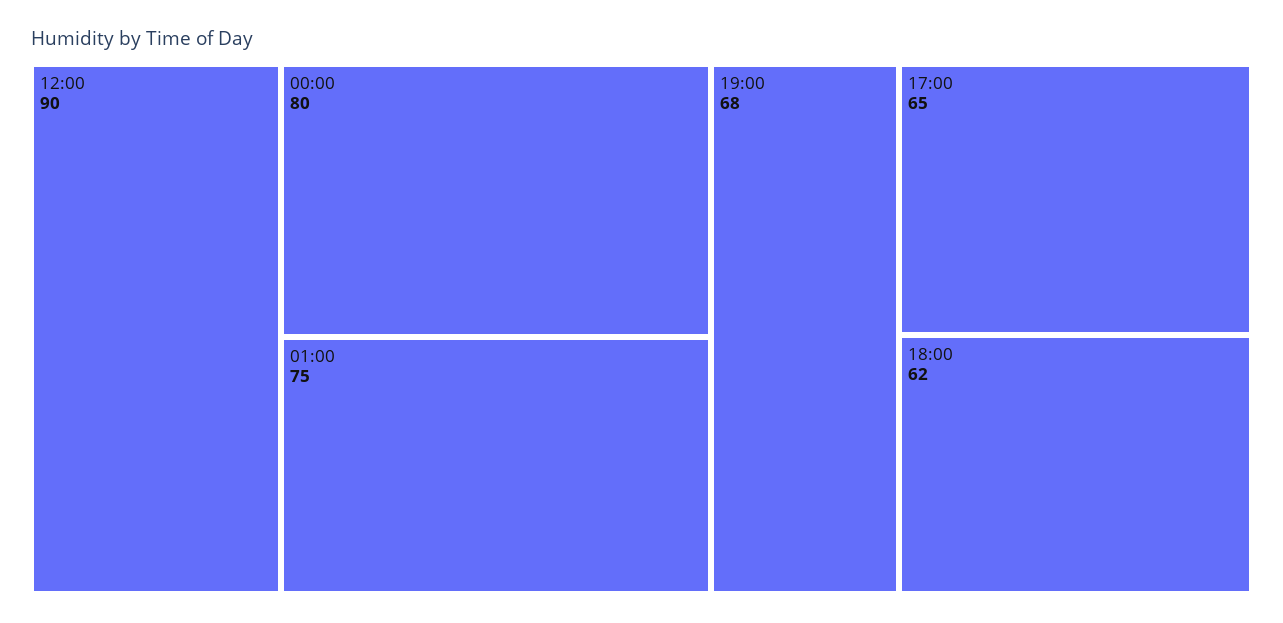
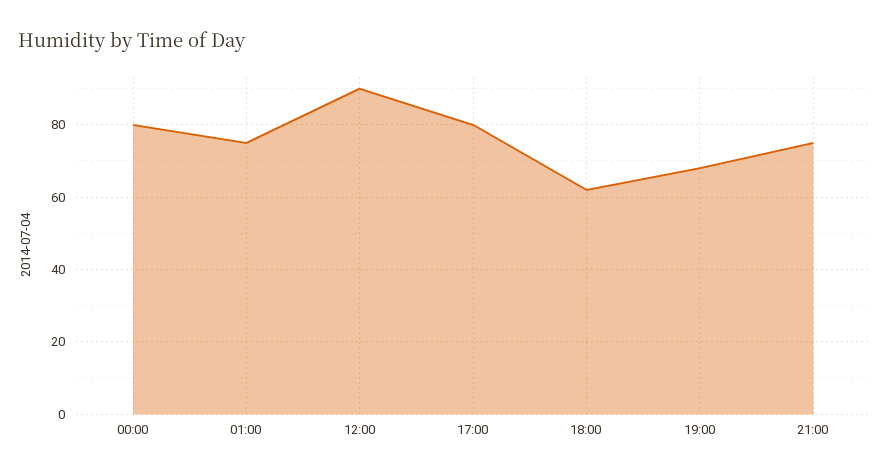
17:00: 65 -> 80
21:00: none -> 75

